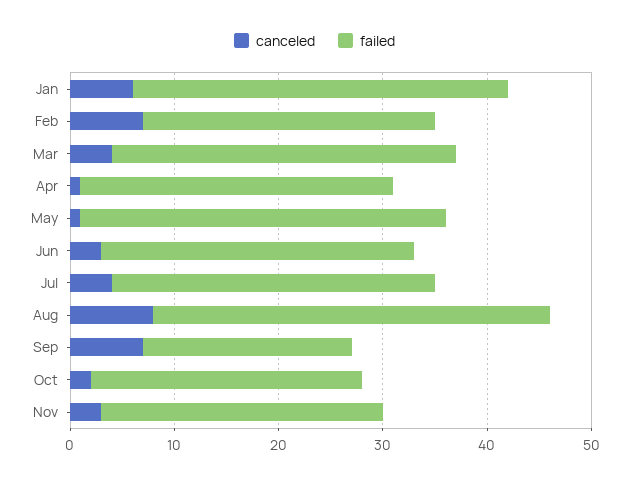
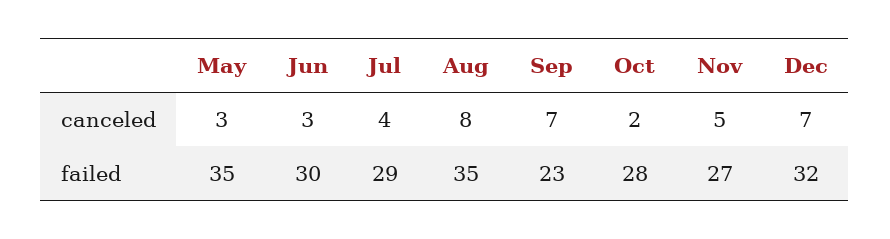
canceled, Jan: 6 -> none
failed, Jan: 36 -> none
canceled, Feb: 7 -> none
failed, Feb: 28 -> none
canceled, Mar: 4 -> none
failed, Mar: 33 -> none
canceled, Apr: 1 -> none
failed, Apr: 30 -> none
canceled, May: 1 -> 3
failed, Jul: 31 -> 29
failed, Aug: 38 -> 35
failed, Sep: 20 -> 23
failed, Oct: 26 -> 28
canceled, Nov: 3 -> 5
canceled, Dec: none -> 7
failed, Dec: none -> 32

